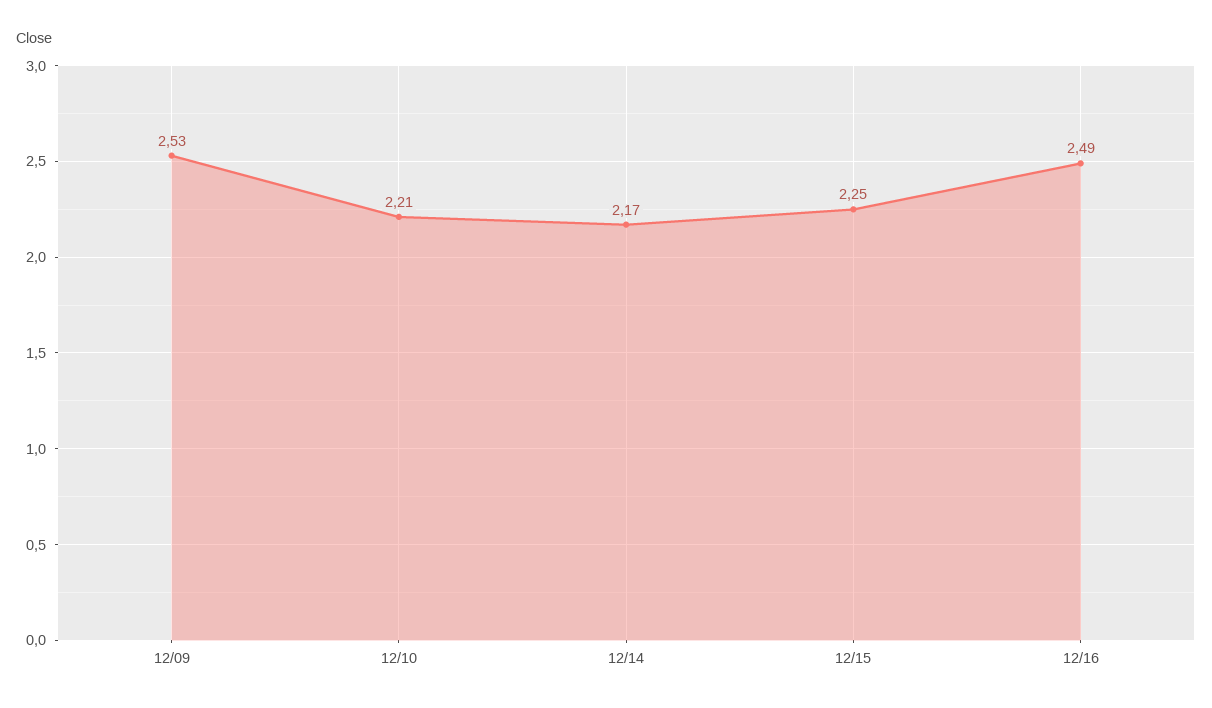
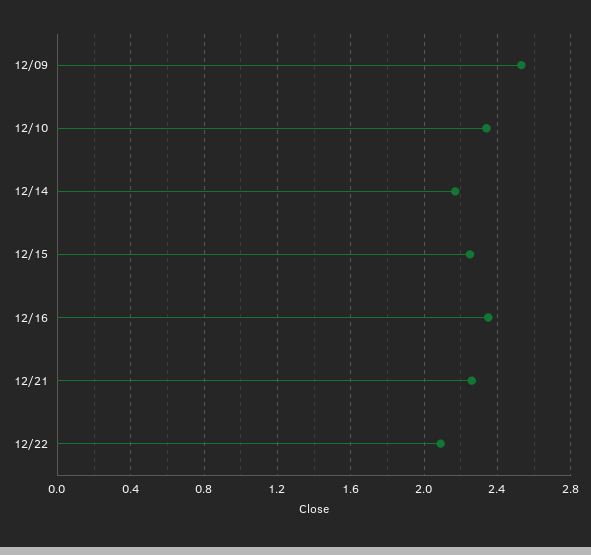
12/10: 2.21 -> 2.35
12/16: 2.49 -> 2.35
12/21: none -> 2.25
12/22: none -> 2.1

